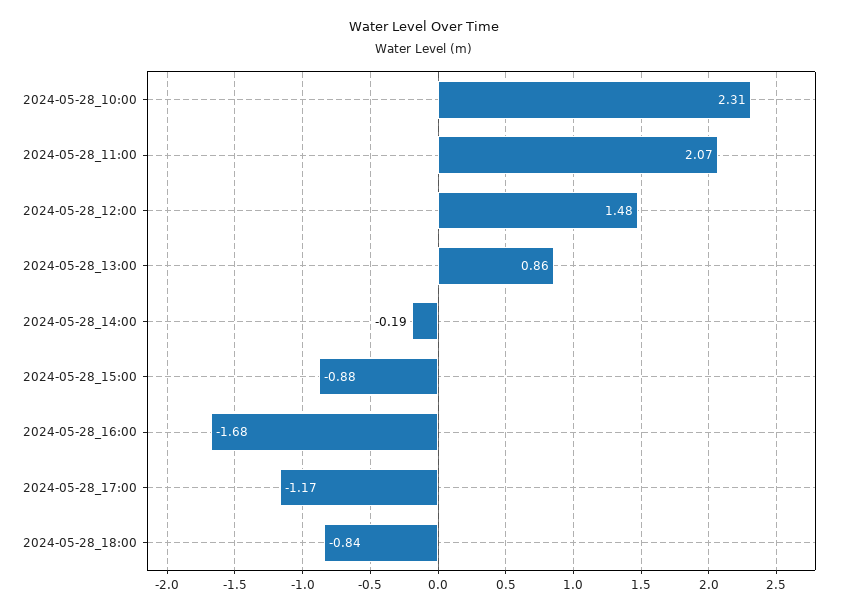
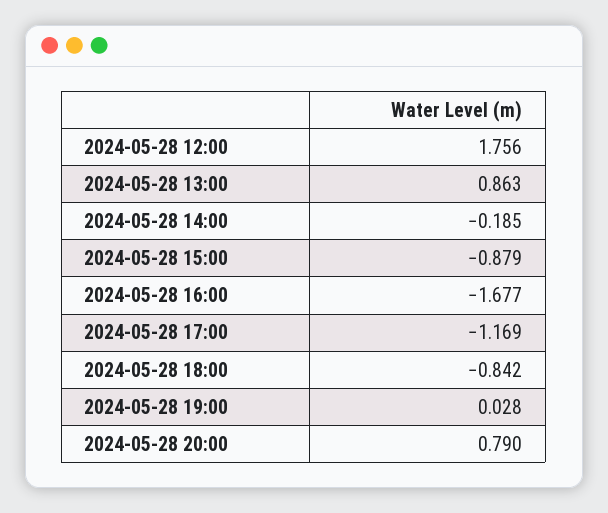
2024-05-28_10:00: 2.31 -> none
2024-05-28_11:00: 2.07 -> none
2024-05-28_12:00: 1.48 -> 1.756
2024-05-28 19:00: none -> 0.028
2024-05-28 20:00: none -> 0.79

